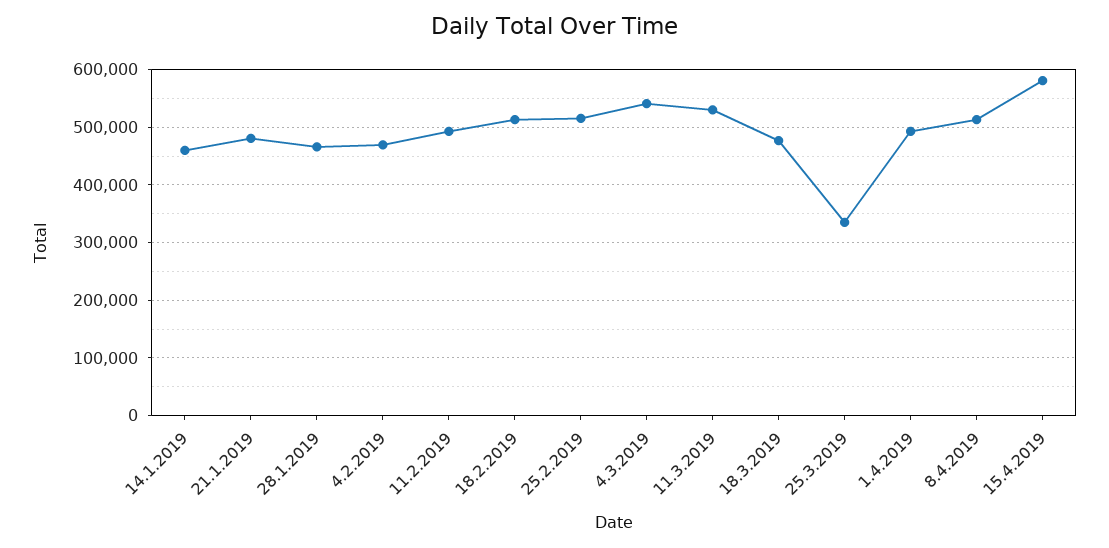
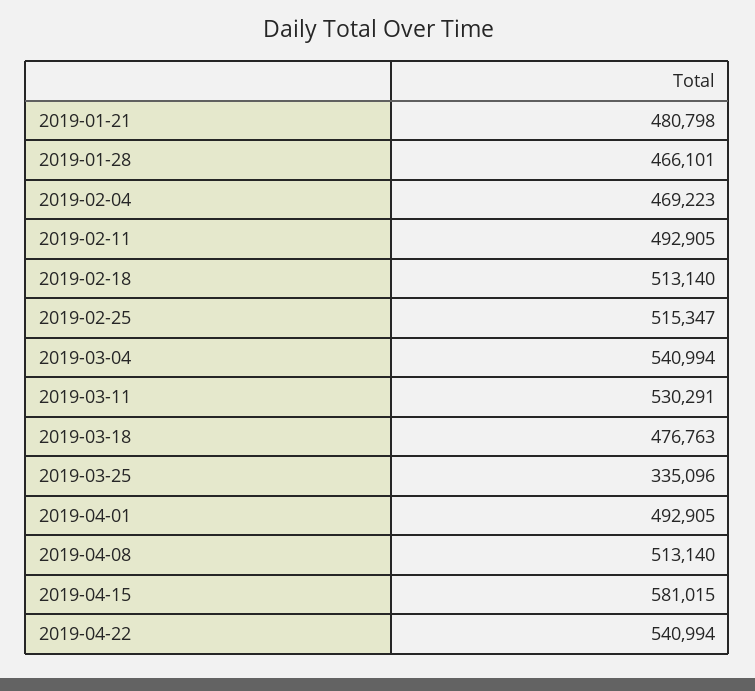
14.1.2019: 460000 -> none
2019-04-22: none -> 540994

